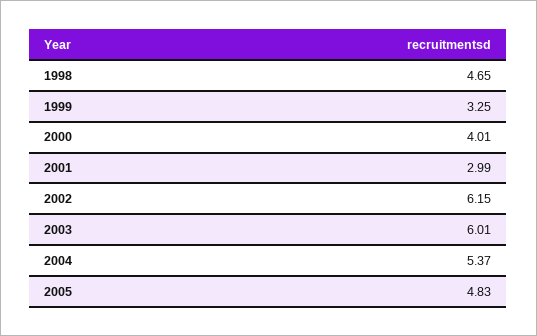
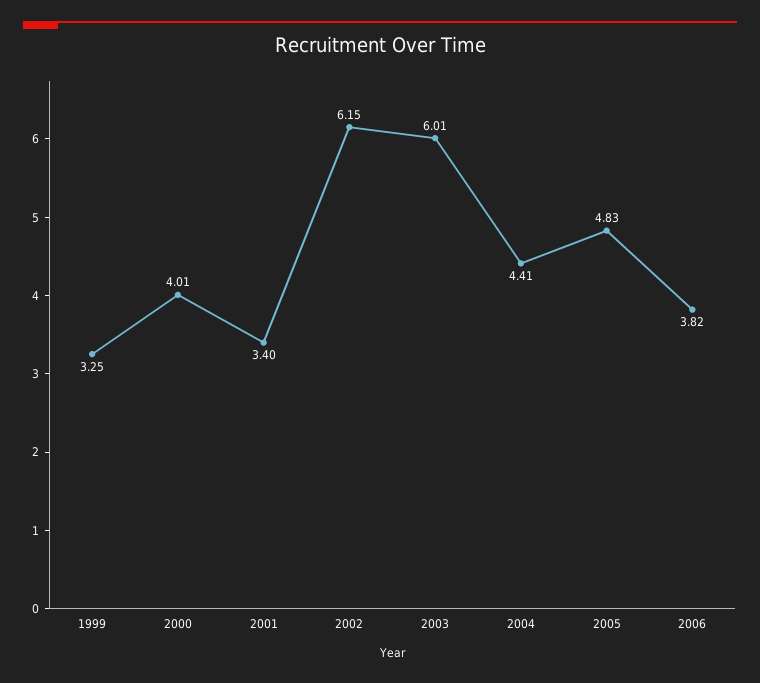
1998: 4.65 -> none
2001: 2.99 -> 3.4
2004: 5.37 -> 4.41
2006: none -> 3.82

